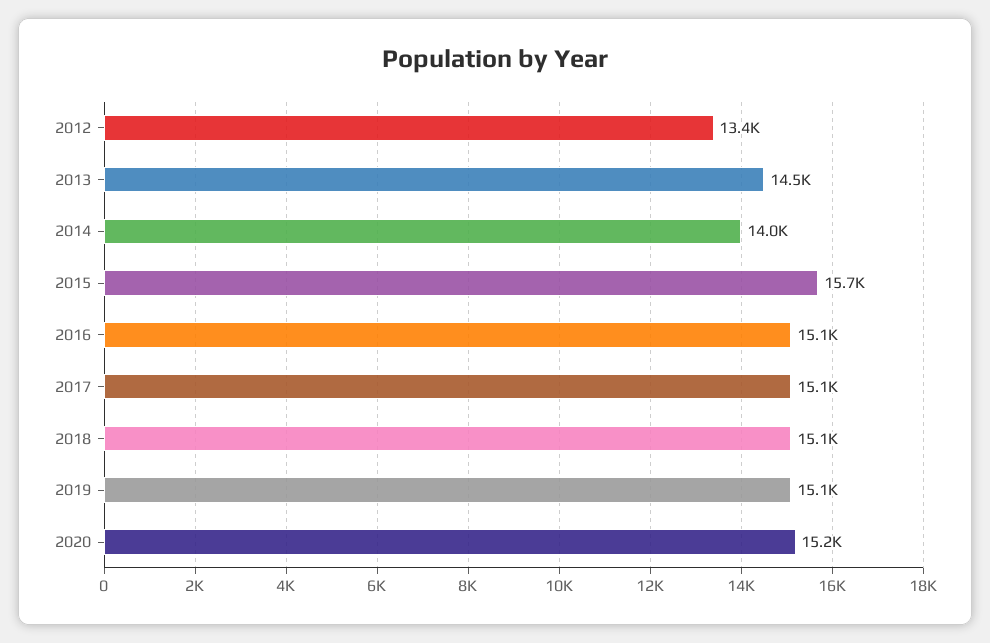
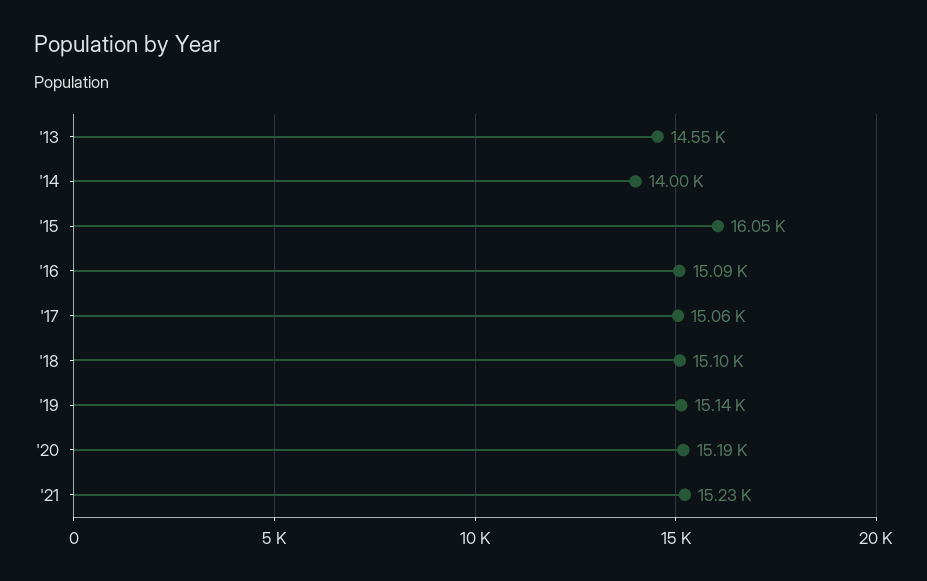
2012: 13400 -> none
2015: 15700 -> 16050
'21: none -> 15230

